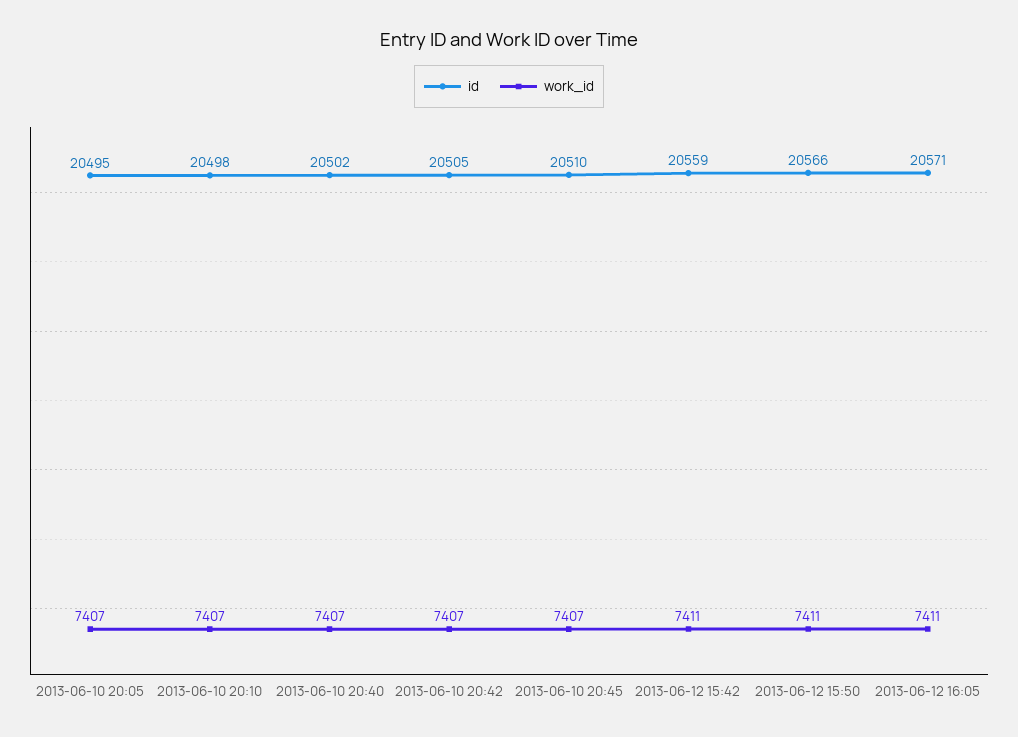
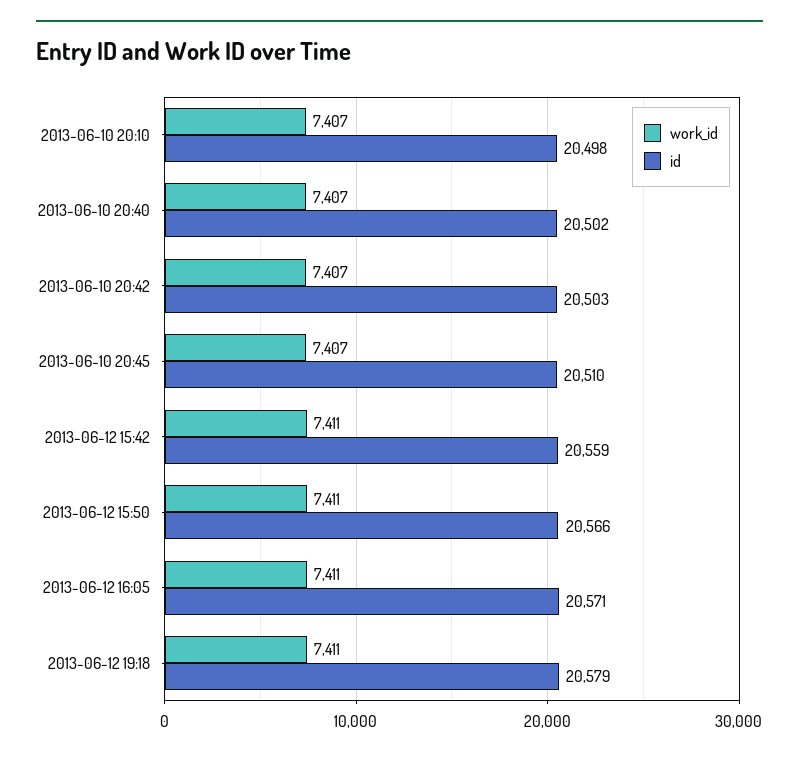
id, 2013-06-10 20:05: 20495 -> none
work_id, 2013-06-10 20:05: 7407 -> none
id, 2013-06-10 20:42: 20505 -> 20503
work_id, 2013-06-12 19:18: none -> 7411
id, 2013-06-12 19:18: none -> 20579

